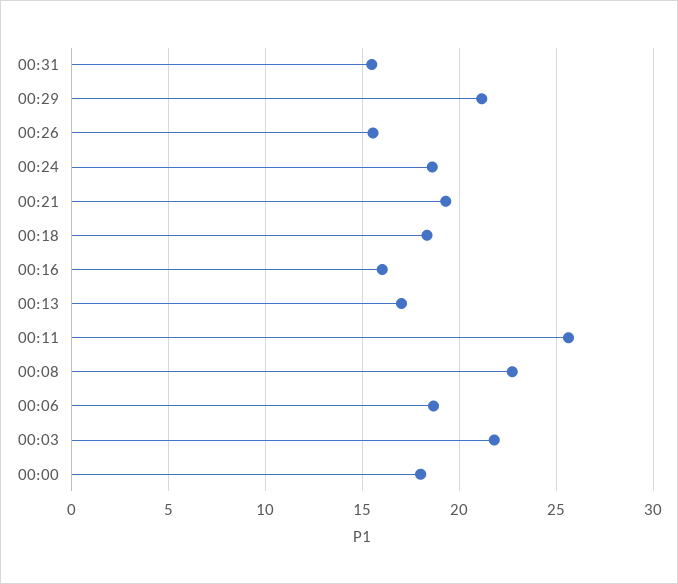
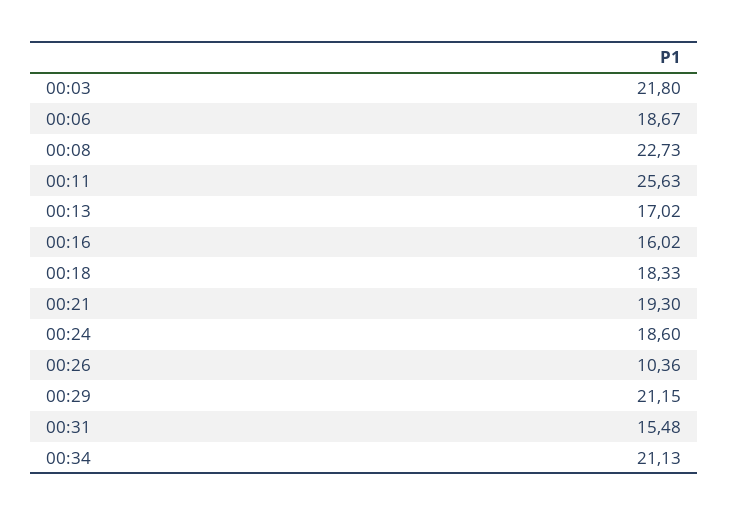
00:26: 15.5 -> 10.36
00:00: 18 -> none
00:34: none -> 21.13

